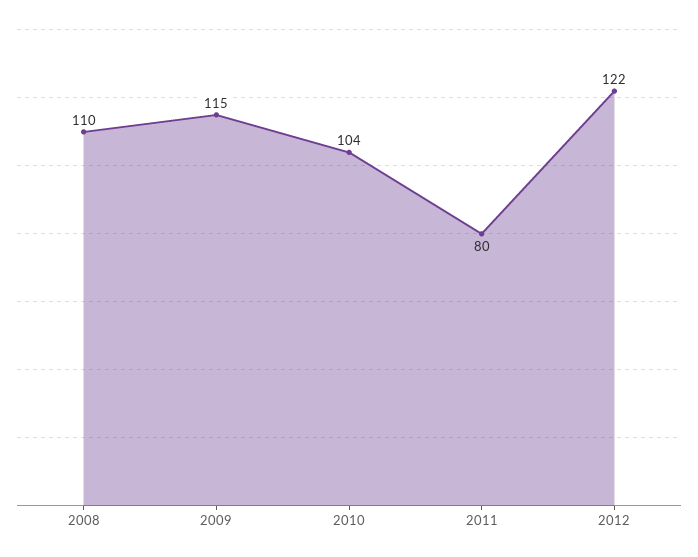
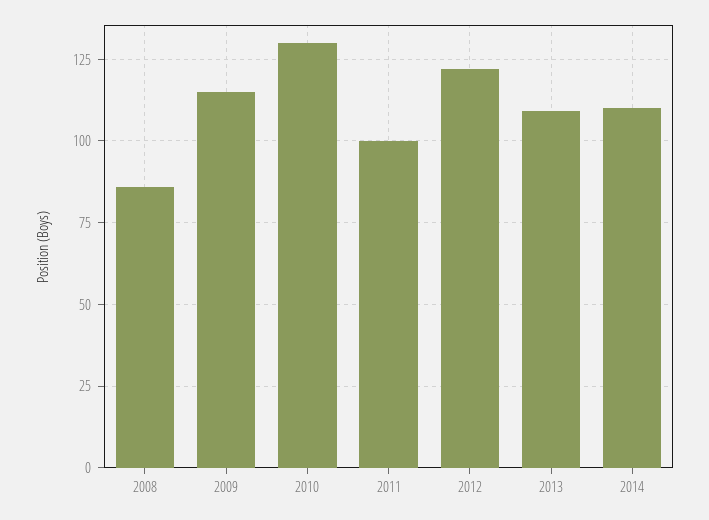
2008: 110 -> 85
2010: 104 -> 130
2011: 80 -> 100
2013: none -> 110
2014: none -> 110

